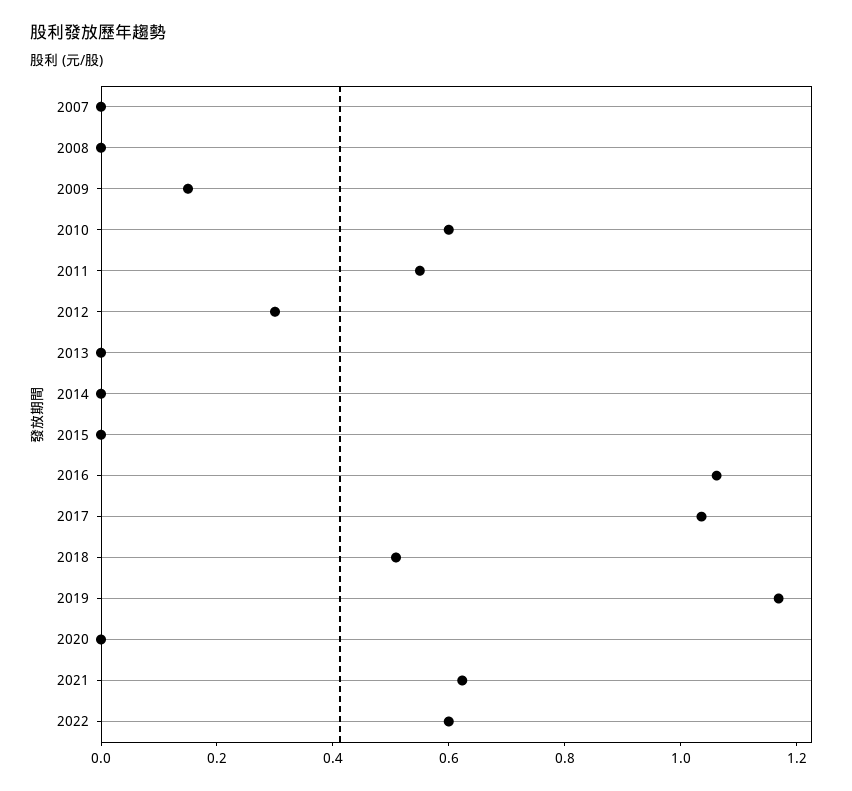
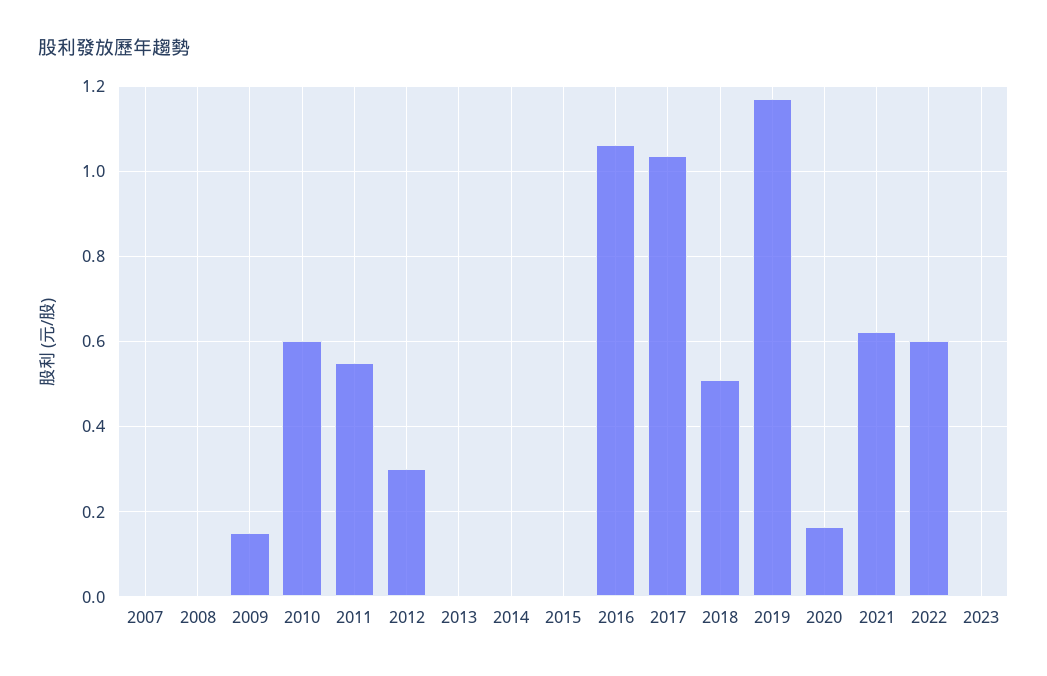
2020: 0 -> 0.16
2023: none -> 0

